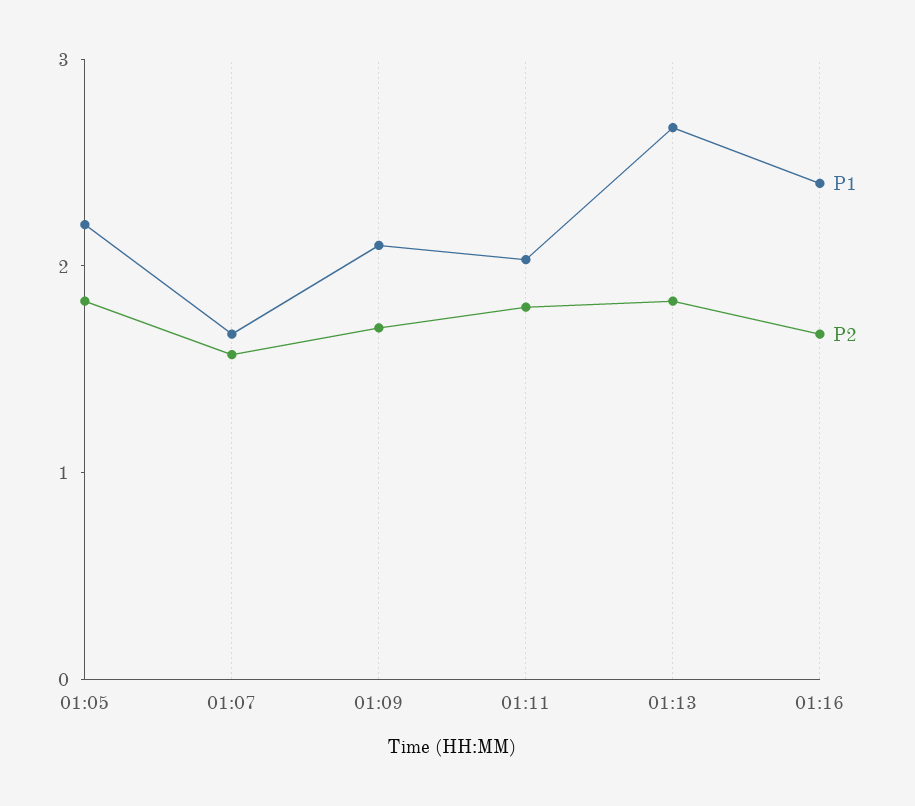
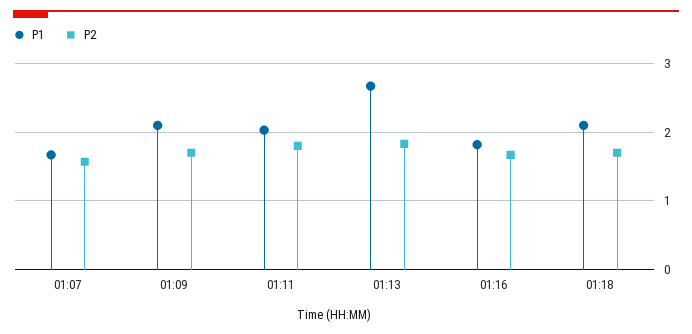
P1, 01:05: 2.2 -> none
P2, 01:05: 1.8 -> none
P1, 01:16: 2.4 -> 1.8
P1, 01:18: none -> 2.1
P2, 01:18: none -> 1.7

